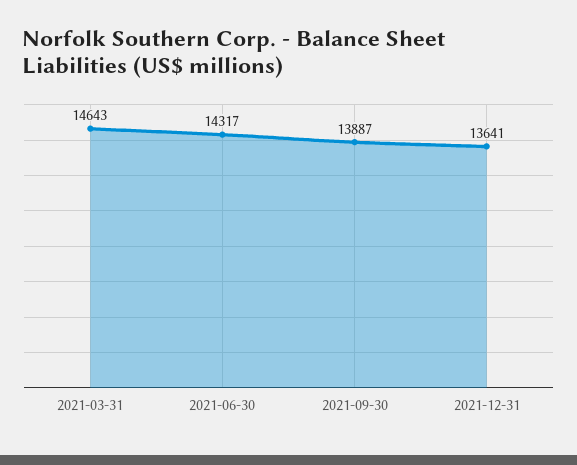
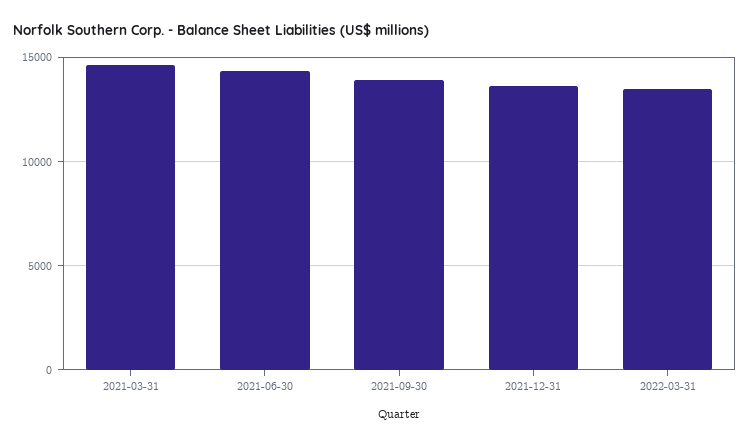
2022-03-31: none -> 13500

